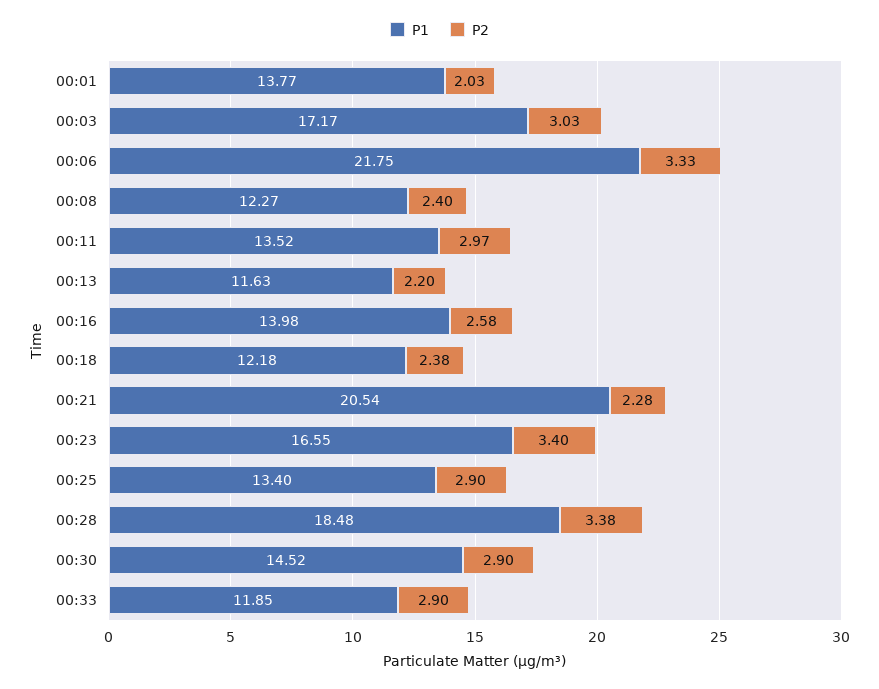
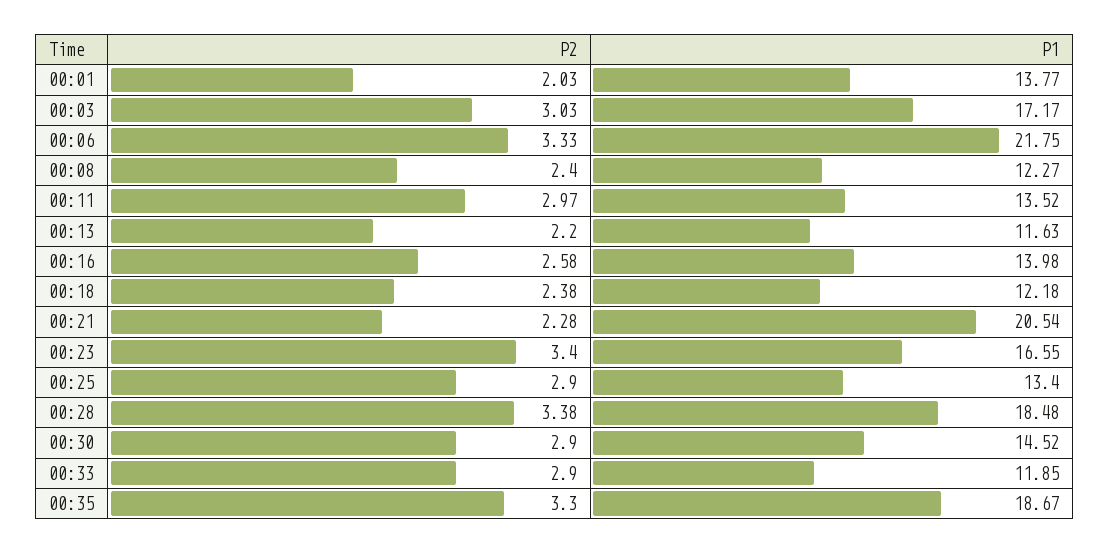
P2, 00:35: none -> 3.3
P1, 00:35: none -> 18.67

